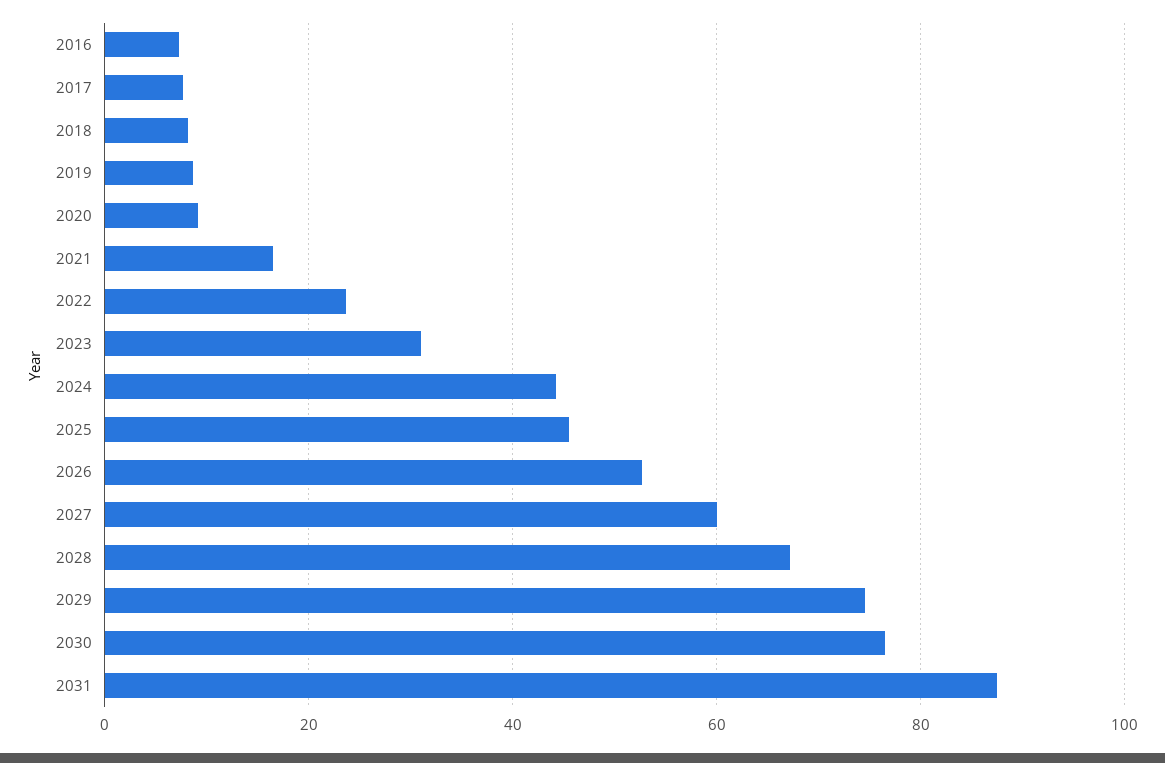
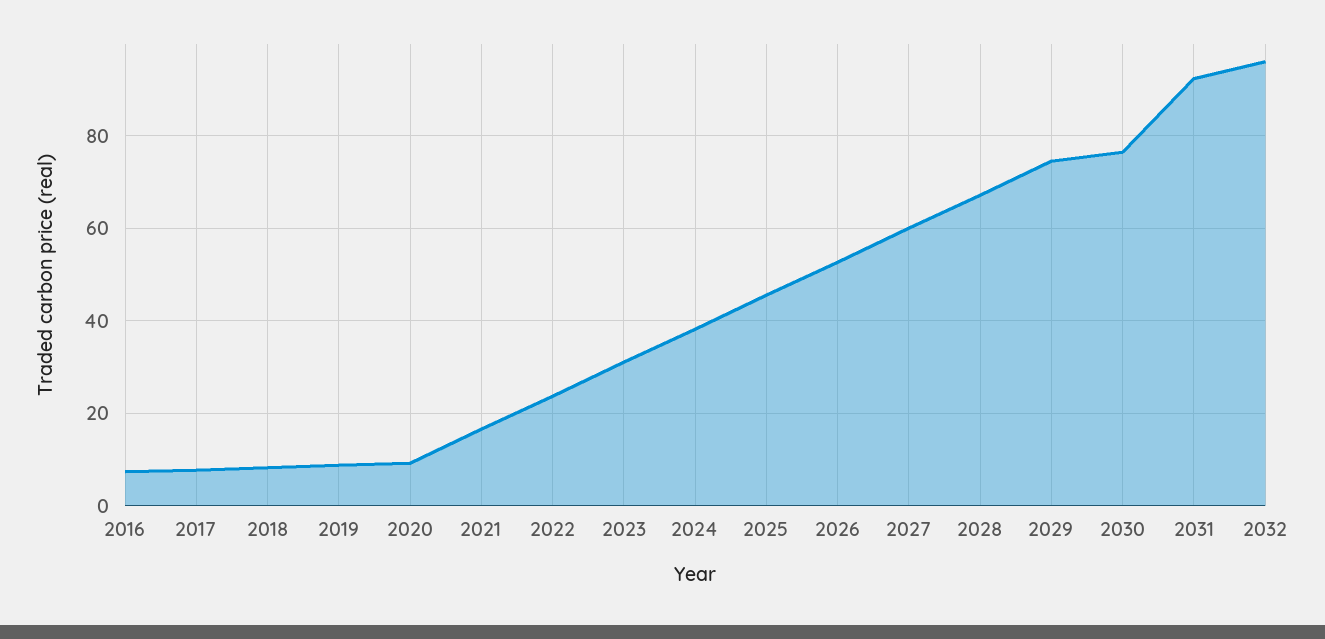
2024: 44 -> 38
2031: 88 -> 92
2032: none -> 96

